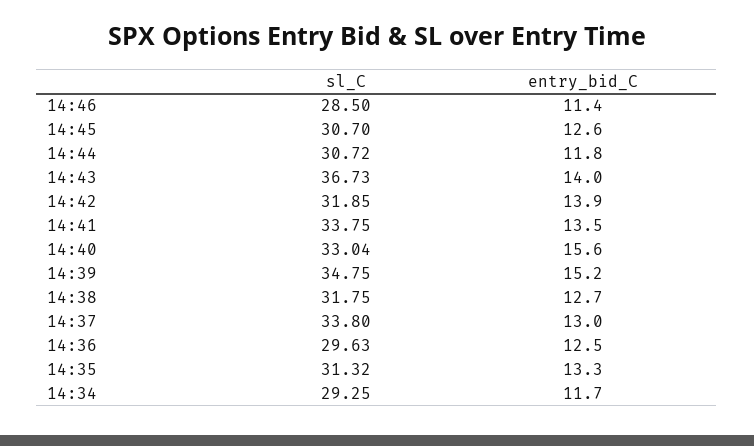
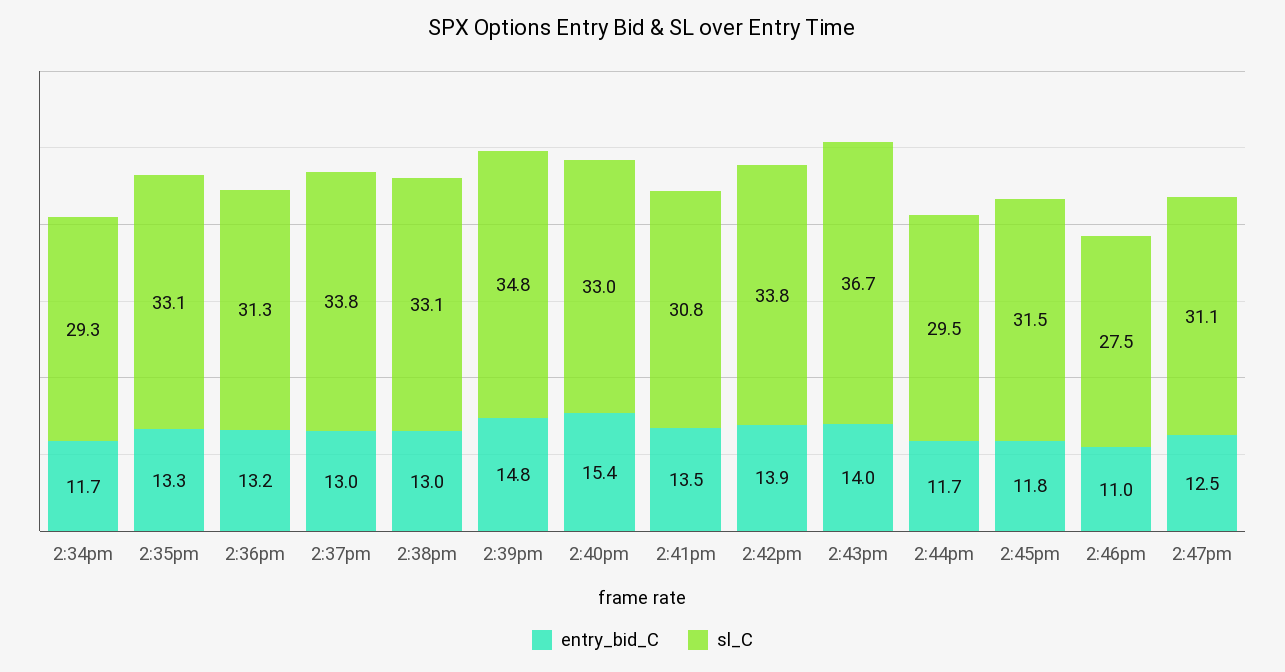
sl_C, 14:46: 28.5 -> 27.5
entry_bid_C, 14:46: 11.4 -> 11
sl_C, 14:45: 30.7 -> 31.5
entry_bid_C, 14:45: 12.6 -> 11.8
sl_C, 14:44: 30.72 -> 29.5
entry_bid_C, 14:44: 11.8 -> 11.7
sl_C, 14:42: 31.85 -> 33.8
sl_C, 14:41: 33.75 -> 30.8
entry_bid_C, 14:40: 15.6 -> 15.4
entry_bid_C, 14:39: 15.2 -> 14.8
sl_C, 14:38: 31.75 -> 33.1
entry_bid_C, 14:38: 12.7 -> 13
sl_C, 14:36: 29.63 -> 31.3
entry_bid_C, 14:36: 12.5 -> 13.2
sl_C, 14:35: 31.32 -> 33.1
entry_bid_C, 2:47pm: none -> 12.5
sl_C, 2:47pm: none -> 31.1

